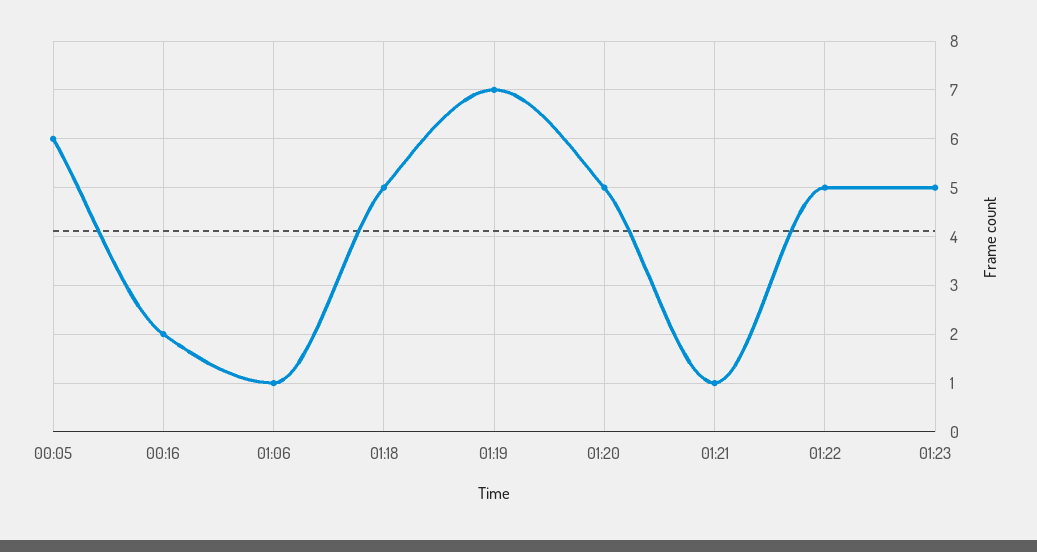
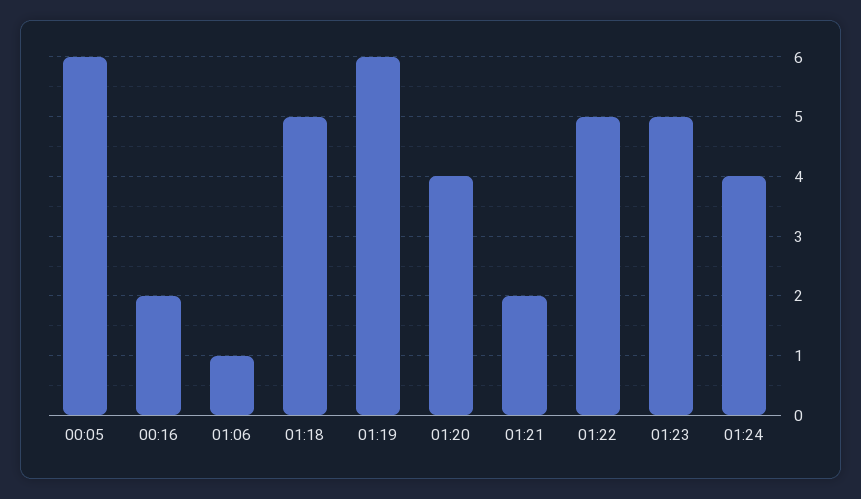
01:19: 7 -> 6
01:20: 5 -> 4
01:21: 1 -> 2
01:24: none -> 4

